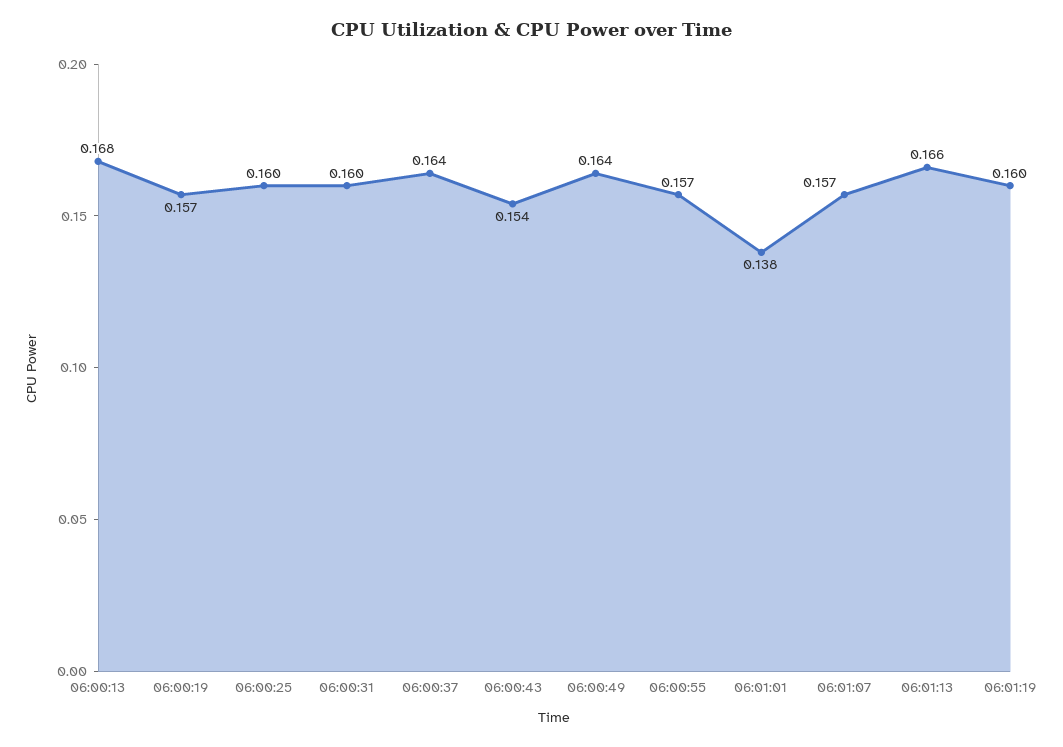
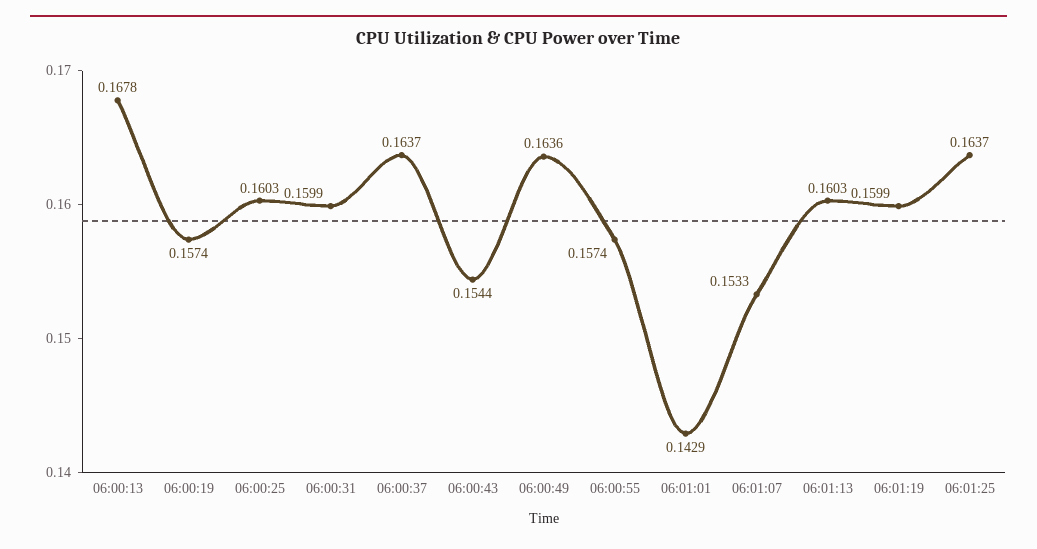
06:01:01: 0.138 -> 0.1429
06:01:07: 0.157 -> 0.1533
06:01:13: 0.166 -> 0.1603
06:01:25: none -> 0.1637

